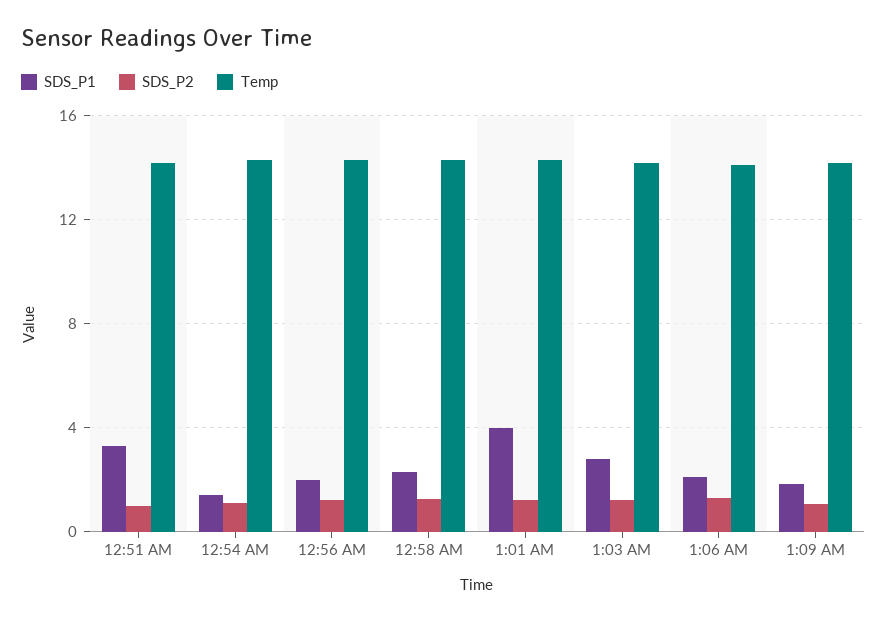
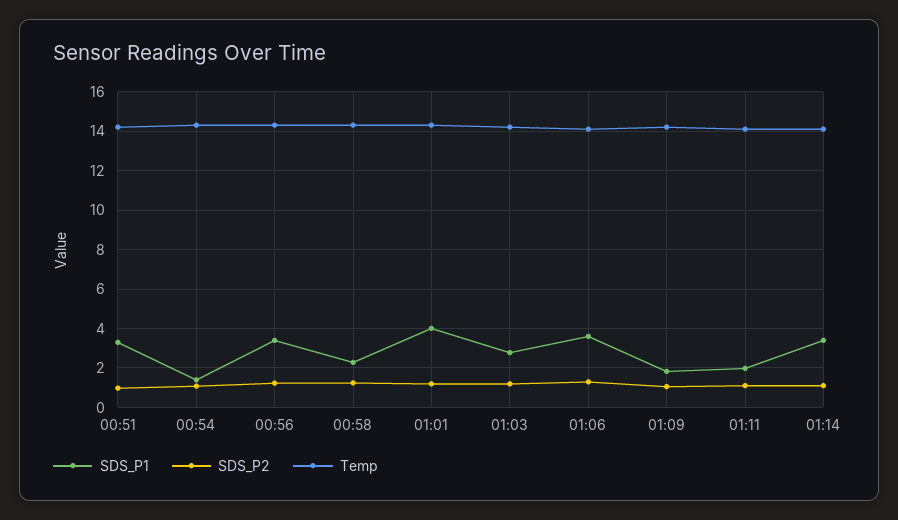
SDS_P1, 12:56 AM: 2 -> 3.5
SDS_P1, 1:06 AM: 2 -> 3.5
SDS_P1, 01:11: none -> 2
SDS_P2, 01:11: none -> 1
Temp, 01:11: none -> 14
SDS_P1, 01:14: none -> 3.5
SDS_P2, 01:14: none -> 1
Temp, 01:14: none -> 14

